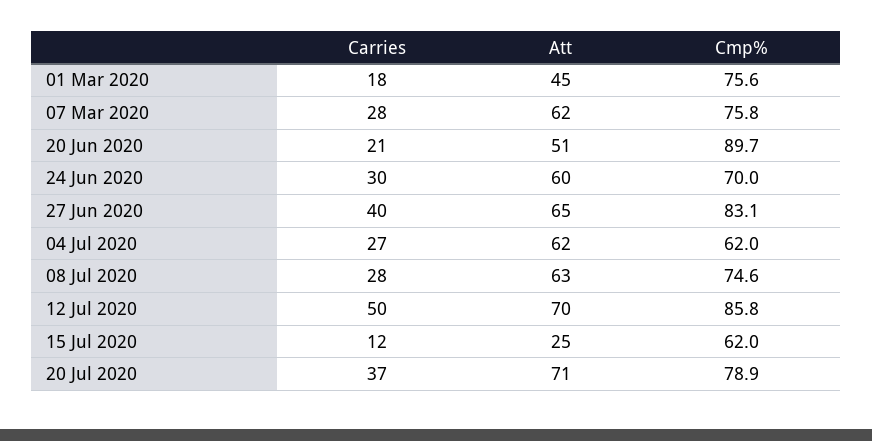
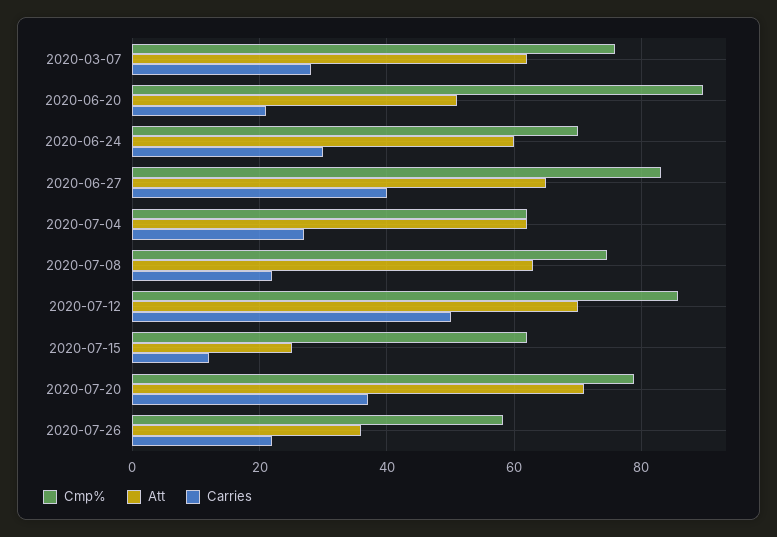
Carries, 01 Mar 2020: 18 -> none
Att, 01 Mar 2020: 45 -> none
Cmp%, 01 Mar 2020: 75.6 -> none
Carries, 08 Jul 2020: 28 -> 22
Cmp%, 2020-07-26: none -> 58
Att, 2020-07-26: none -> 36
Carries, 2020-07-26: none -> 22

